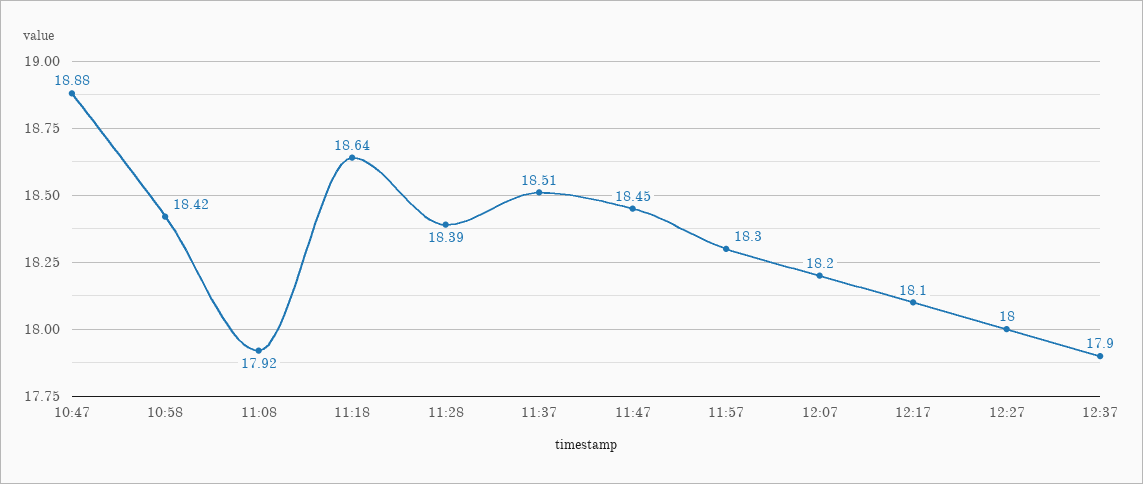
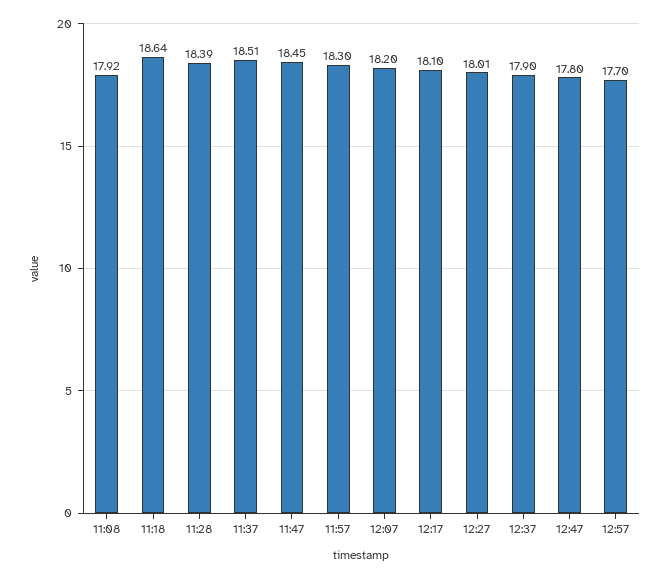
10:47: 18.88 -> none
10:58: 18.42 -> none
12:27: 18 -> 18.01
12:47: none -> 17.8
12:57: none -> 17.7

